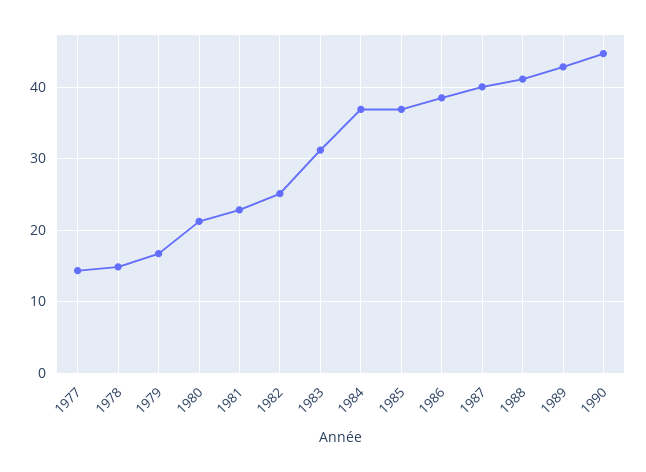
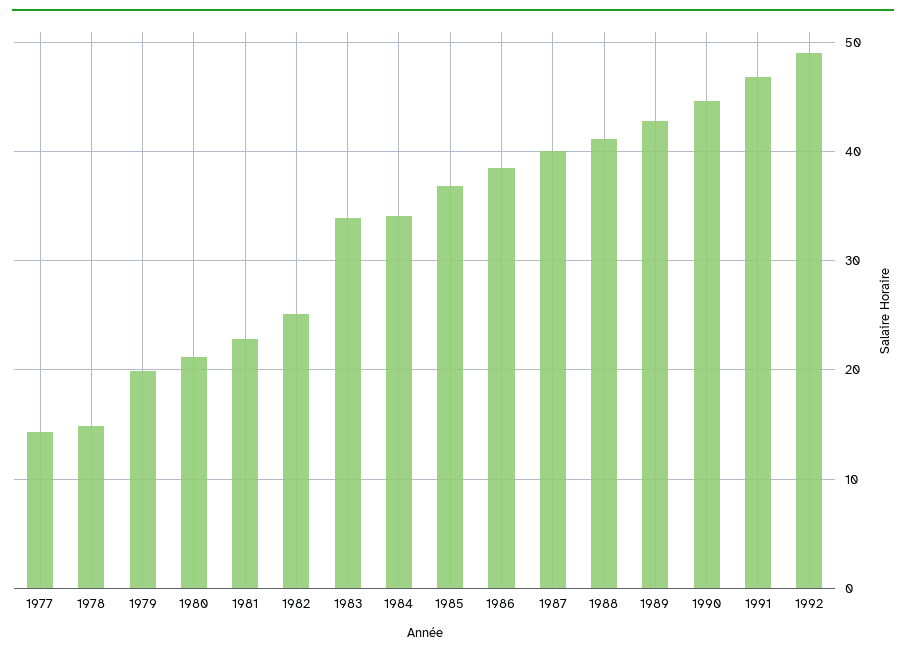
1979: 17 -> 20
1983: 31 -> 34
1984: 37 -> 34
1991: none -> 47
1992: none -> 49

